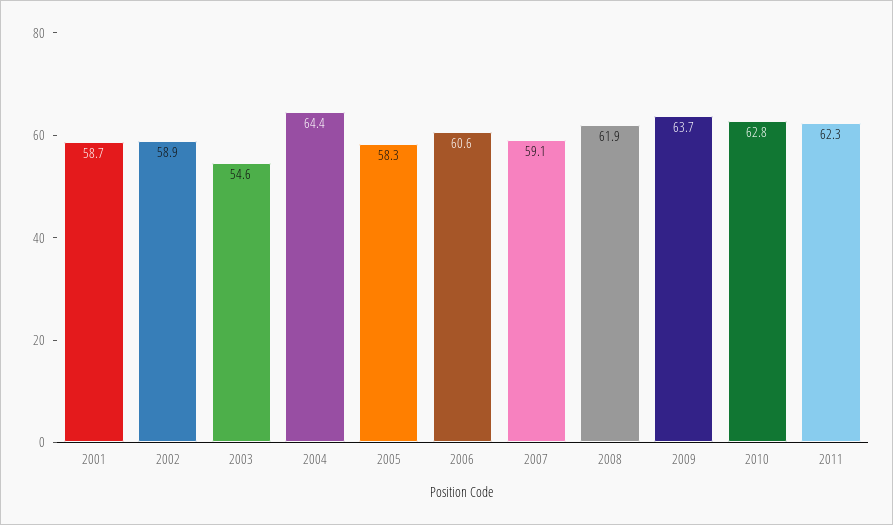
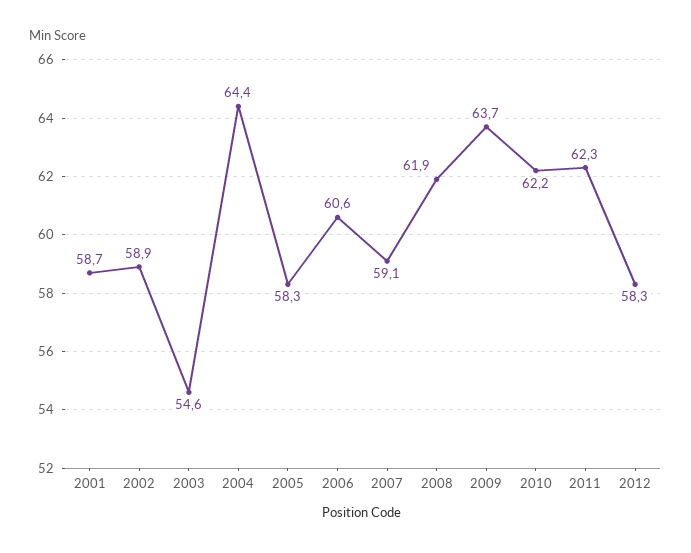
2010: 62.8 -> 62.2
2012: none -> 58.3

